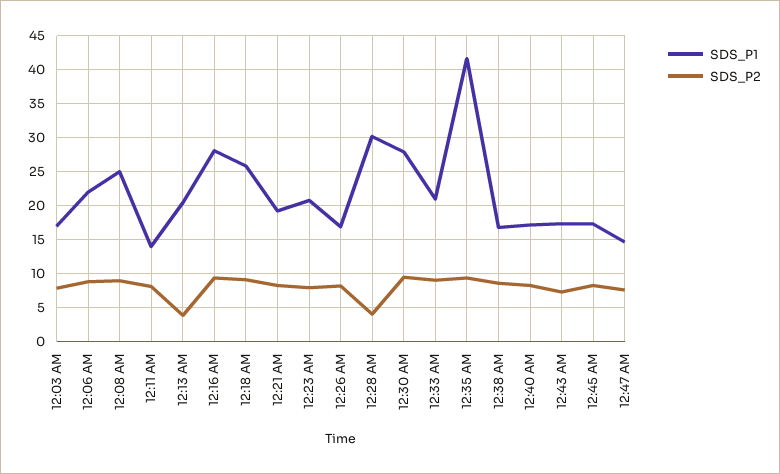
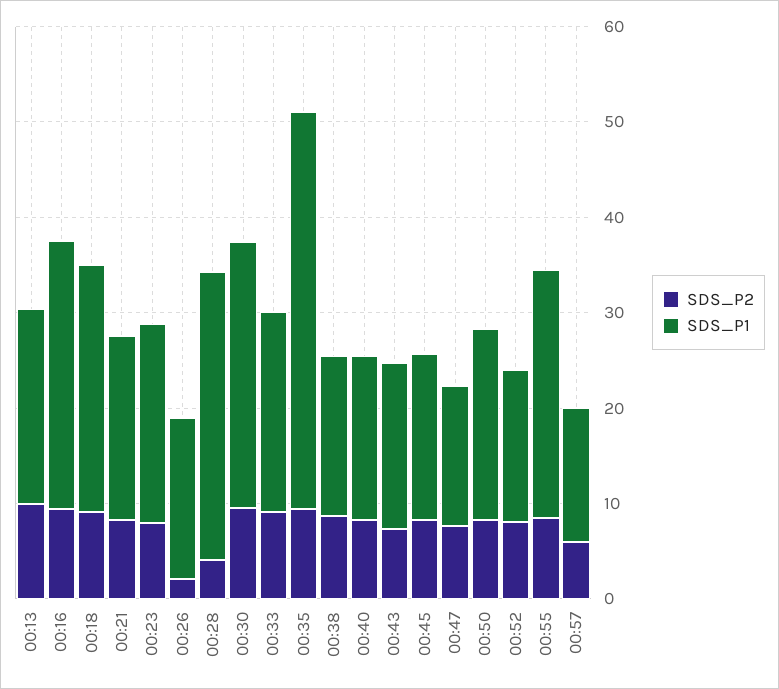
SDS_P1, 12:03 AM: 17 -> none
SDS_P2, 12:03 AM: 8 -> none
SDS_P1, 12:06 AM: 22 -> none
SDS_P2, 12:06 AM: 9 -> none
SDS_P1, 12:08 AM: 25 -> none
SDS_P2, 12:08 AM: 9 -> none
SDS_P1, 12:11 AM: 14 -> none
SDS_P2, 12:11 AM: 8 -> none
SDS_P2, 12:13 AM: 4 -> 10
SDS_P2, 12:26 AM: 8 -> 2
SDS_P2, 00:50: none -> 8
SDS_P1, 00:50: none -> 20
SDS_P2, 00:52: none -> 8
SDS_P1, 00:52: none -> 16
SDS_P2, 00:55: none -> 8
SDS_P1, 00:55: none -> 26
SDS_P2, 00:57: none -> 6
SDS_P1, 00:57: none -> 14

